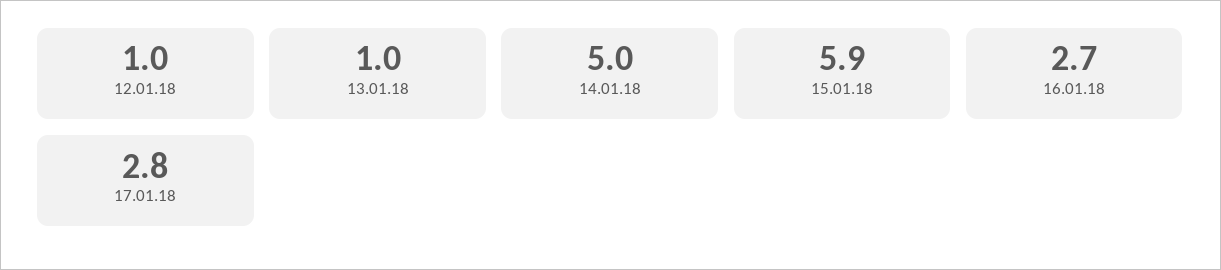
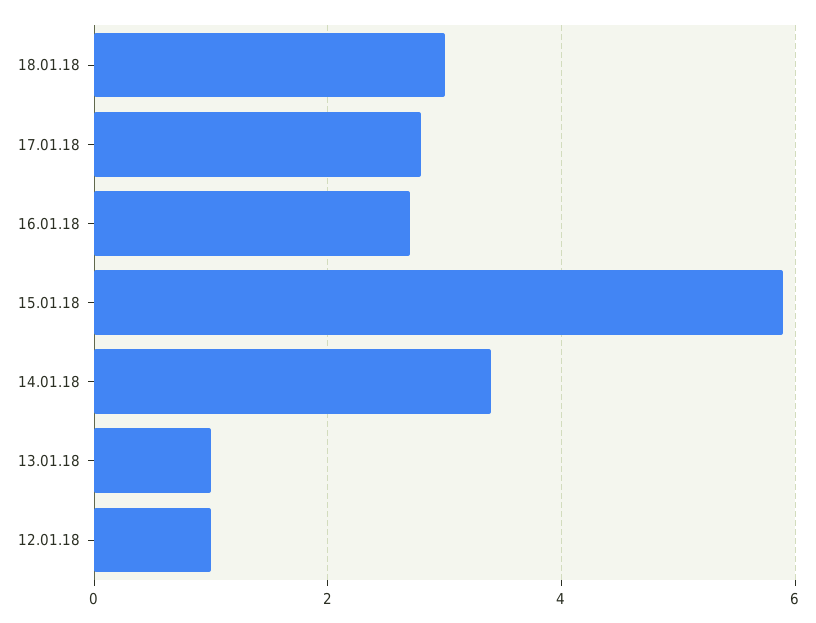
14.01.18: 5 -> 3.5
18.01.18: none -> 3

